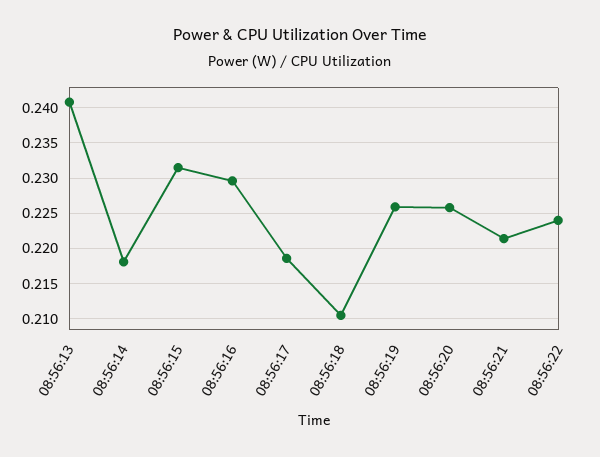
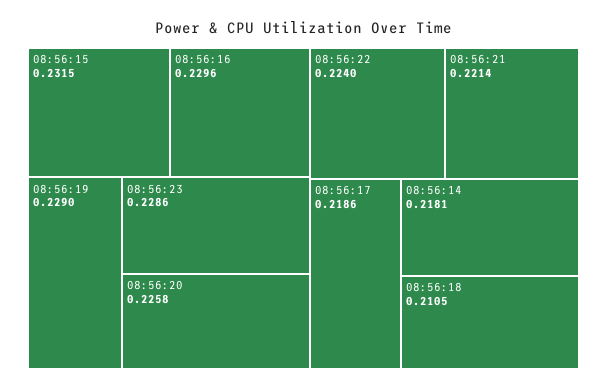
08:56:13: 0.241 -> none
08:56:19: 0.226 -> 0.229
08:56:23: none -> 0.2286

